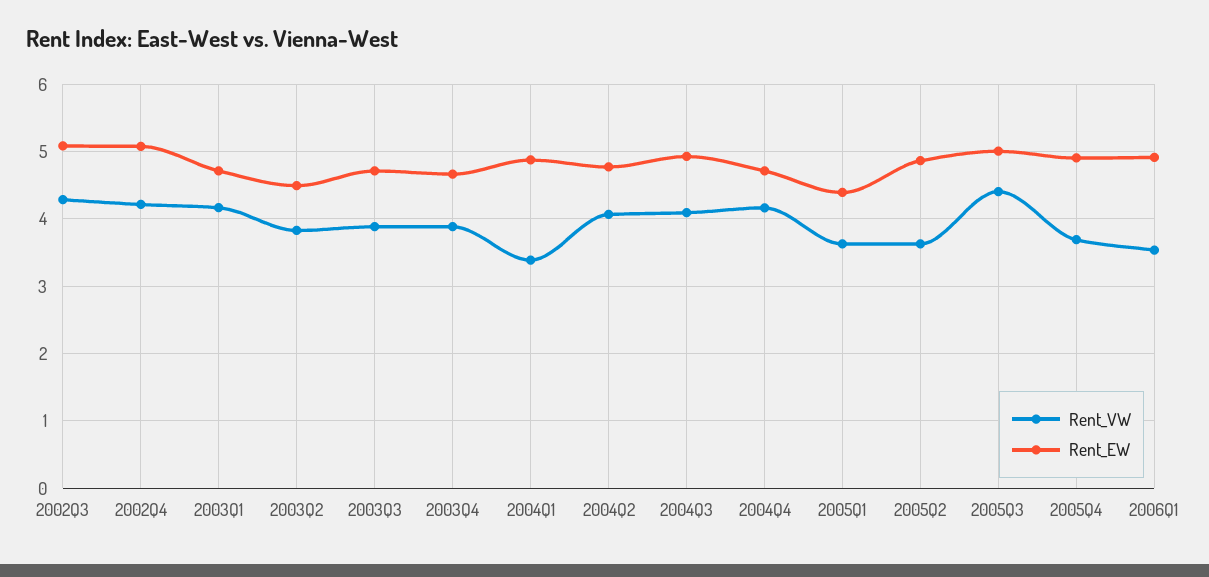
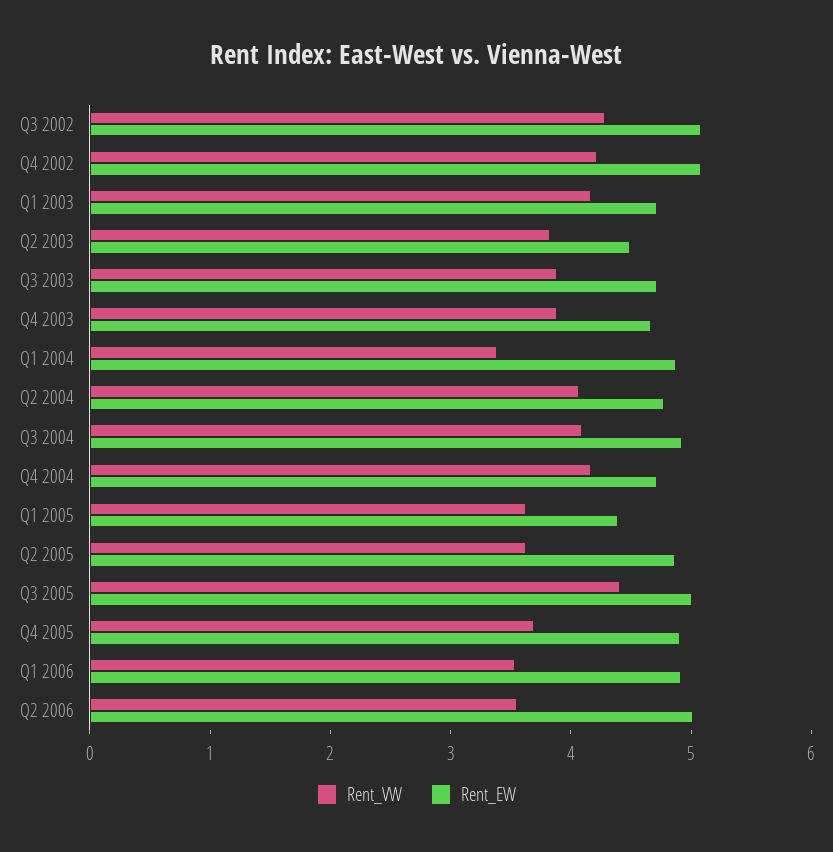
Rent_VW, Q2 2006: none -> 3.6
Rent_EW, Q2 2006: none -> 5

